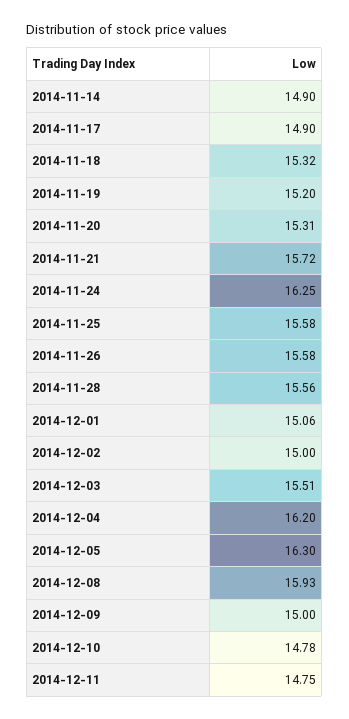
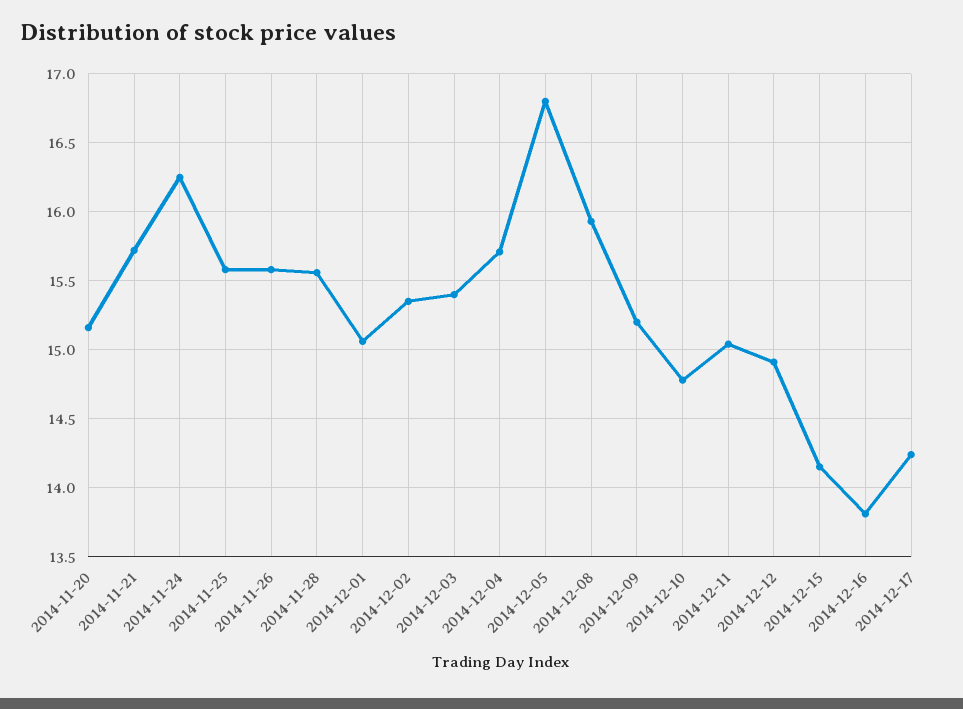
2014-11-14: 14.9 -> none
2014-11-17: 14.9 -> none
2014-11-18: 15.32 -> none
2014-11-19: 15.2 -> none
2014-11-20: 15.31 -> 15.15
2014-12-02: 15 -> 15.35
2014-12-03: 15.51 -> 15.4
2014-12-04: 16.2 -> 15.7
2014-12-05: 16.3 -> 16.8
2014-12-09: 15 -> 15.2
2014-12-11: 14.75 -> 15.05
2014-12-12: none -> 14.9
2014-12-15: none -> 14.15
2014-12-16: none -> 13.8
2014-12-17: none -> 14.25

